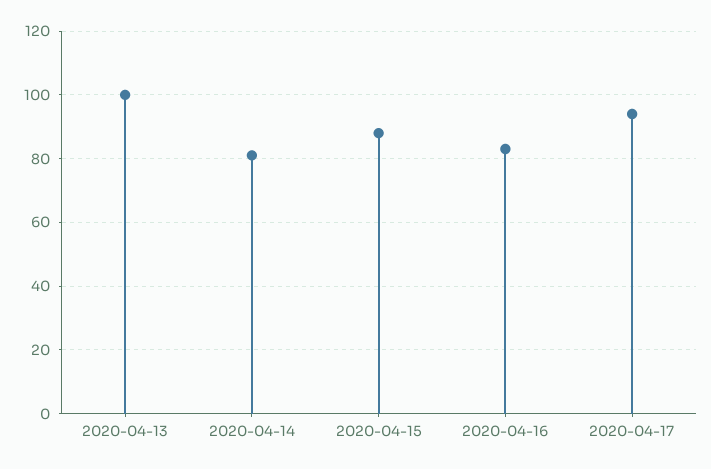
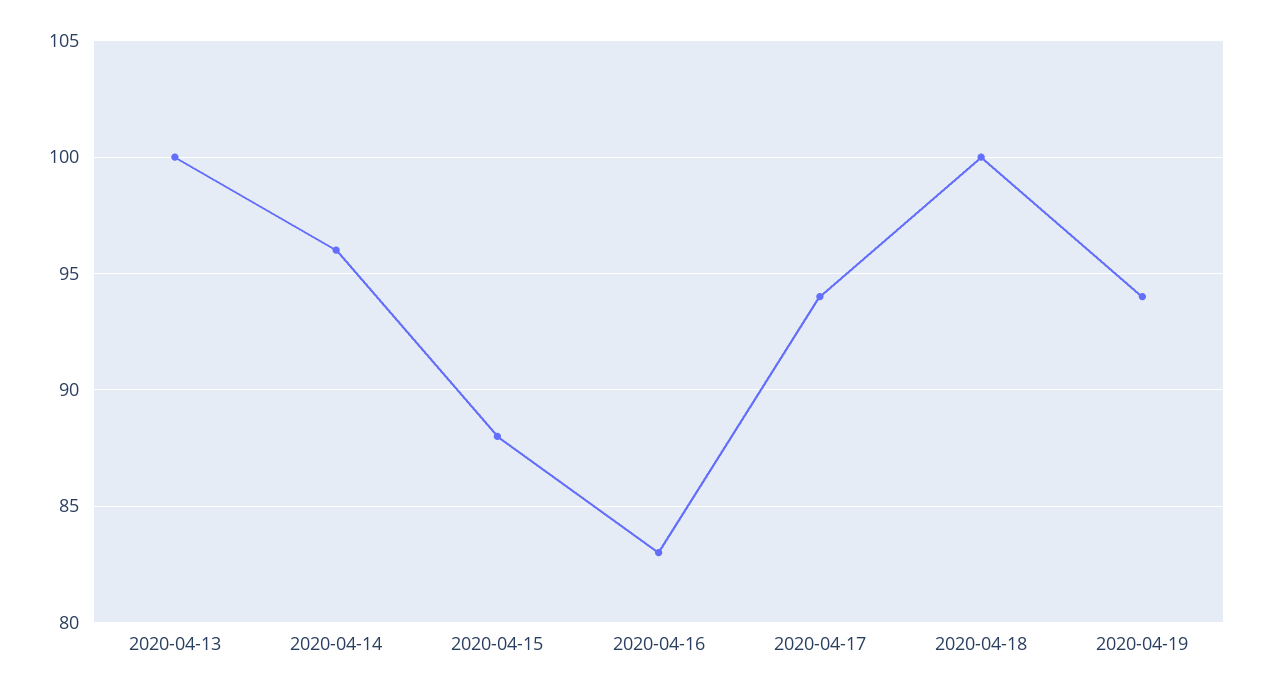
2020-04-14: 80 -> 96
2020-04-18: none -> 100
2020-04-19: none -> 94

